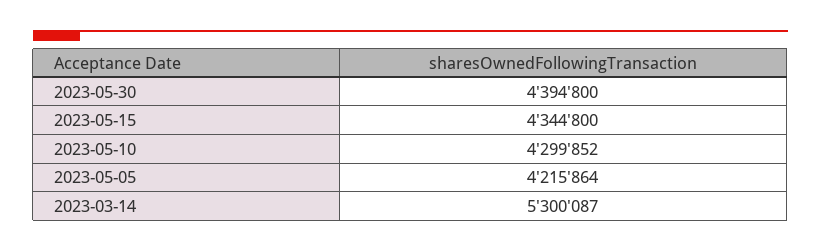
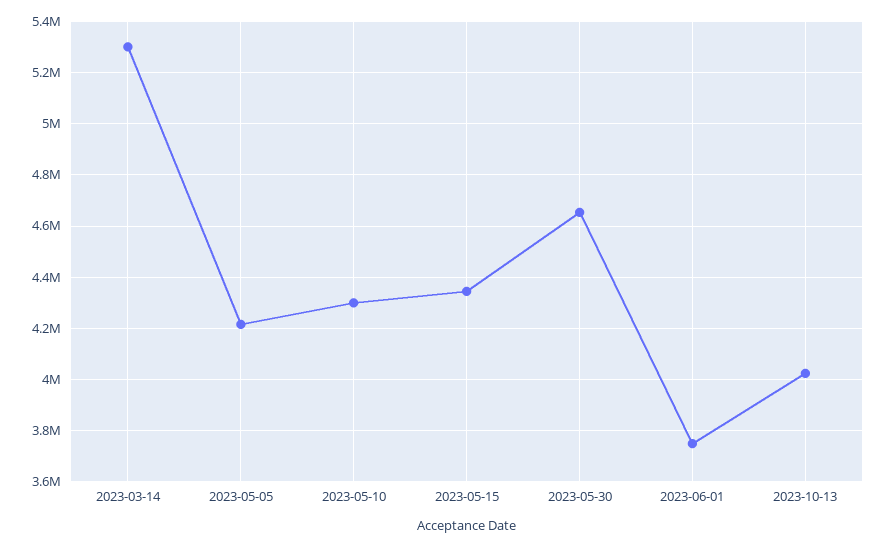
2023-05-30: 4394800 -> 4650000
2023-06-01: none -> 3750000
2023-10-13: none -> 4025000

